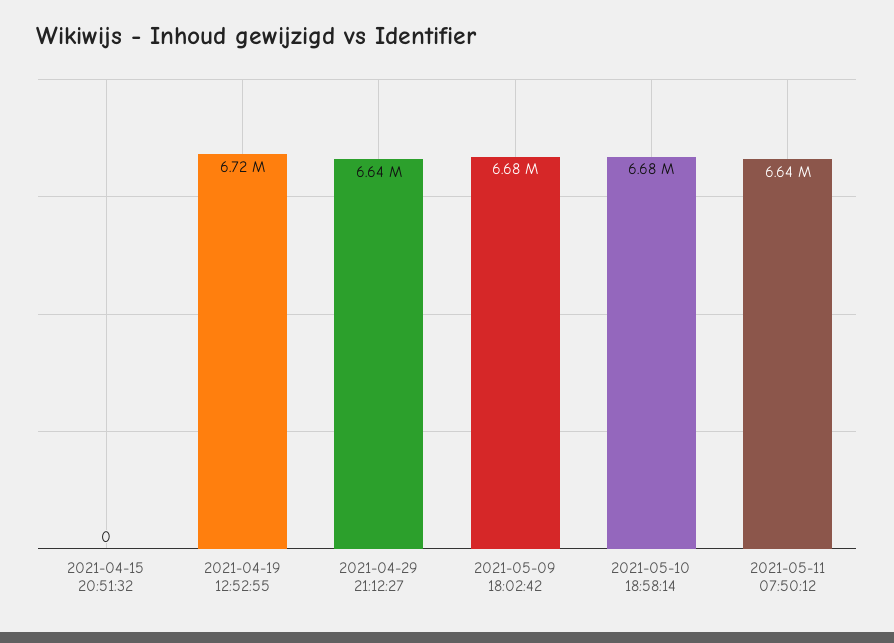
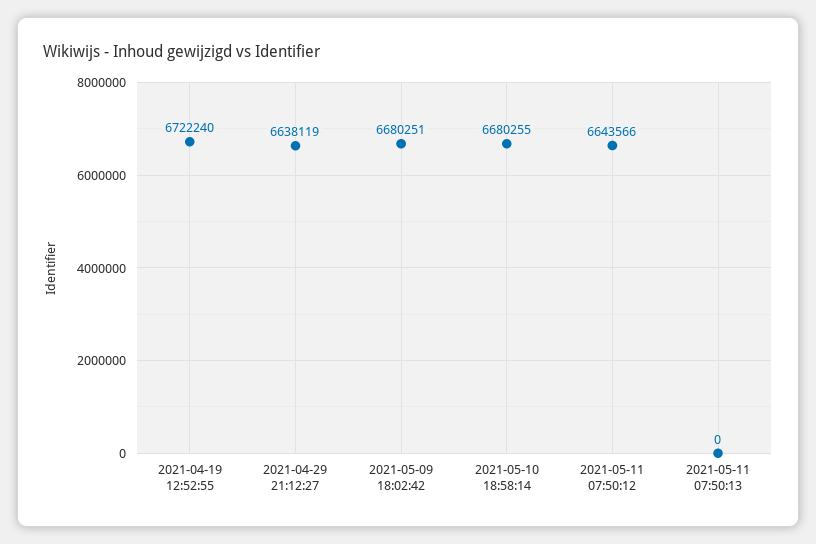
2021-04-15 20:51:32: 0 -> none
2021-05-11 07:50:13: none -> 0

